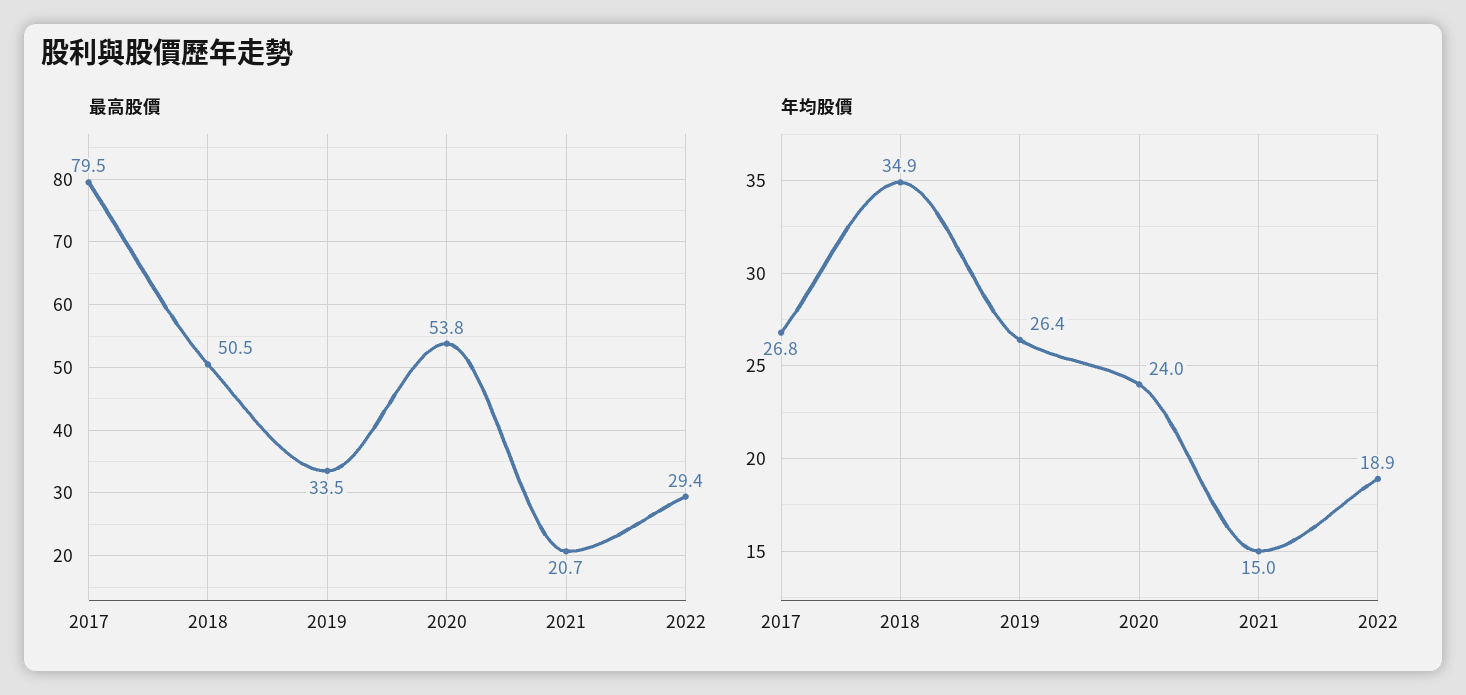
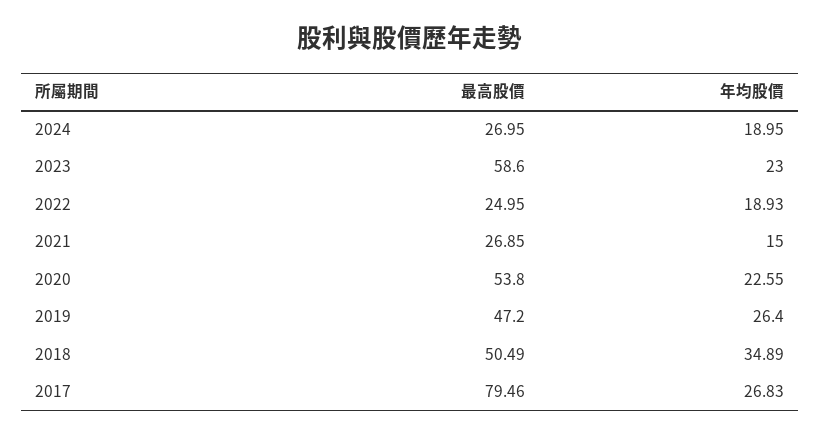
最高股價, 2019: 33.5 -> 47.2
最高股價, 2021: 20.7 -> 26.85
最高股價, 2022: 29.4 -> 24.95
年均股價, 2020: 24 -> 22.55
最高股價, 2024: none -> 26.95
年均股價, 2024: none -> 18.95
最高股價, 2023: none -> 58.6
年均股價, 2023: none -> 23

